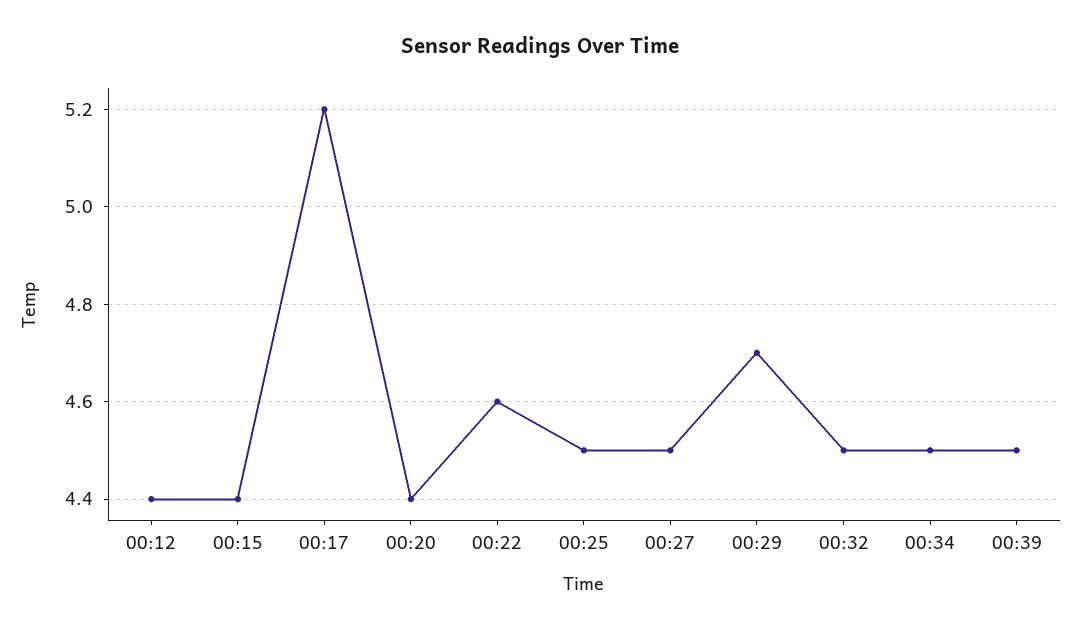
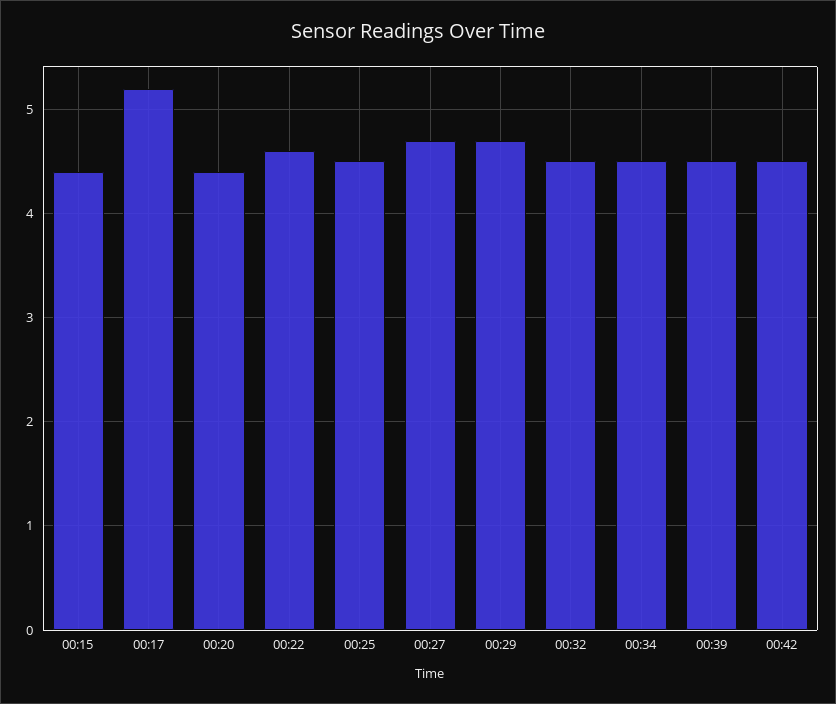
00:12: 4.4 -> none
00:27: 4.5 -> 4.7
00:42: none -> 4.5

